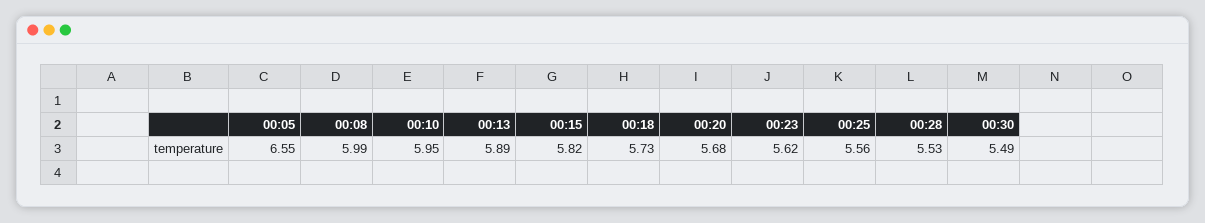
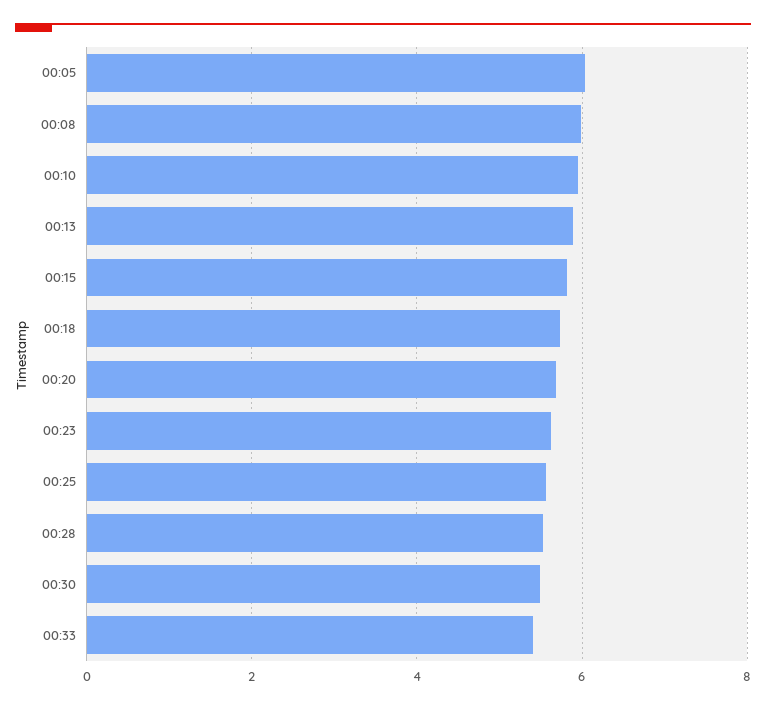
00:05: 6.55 -> 6
00:33: none -> 5.4

